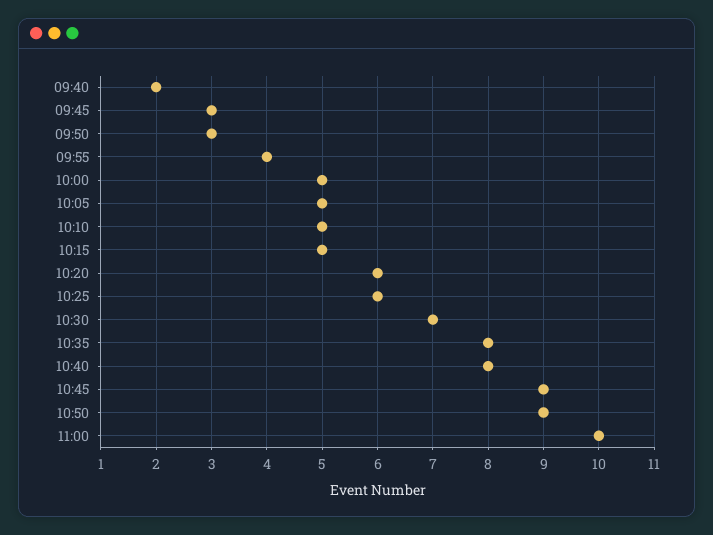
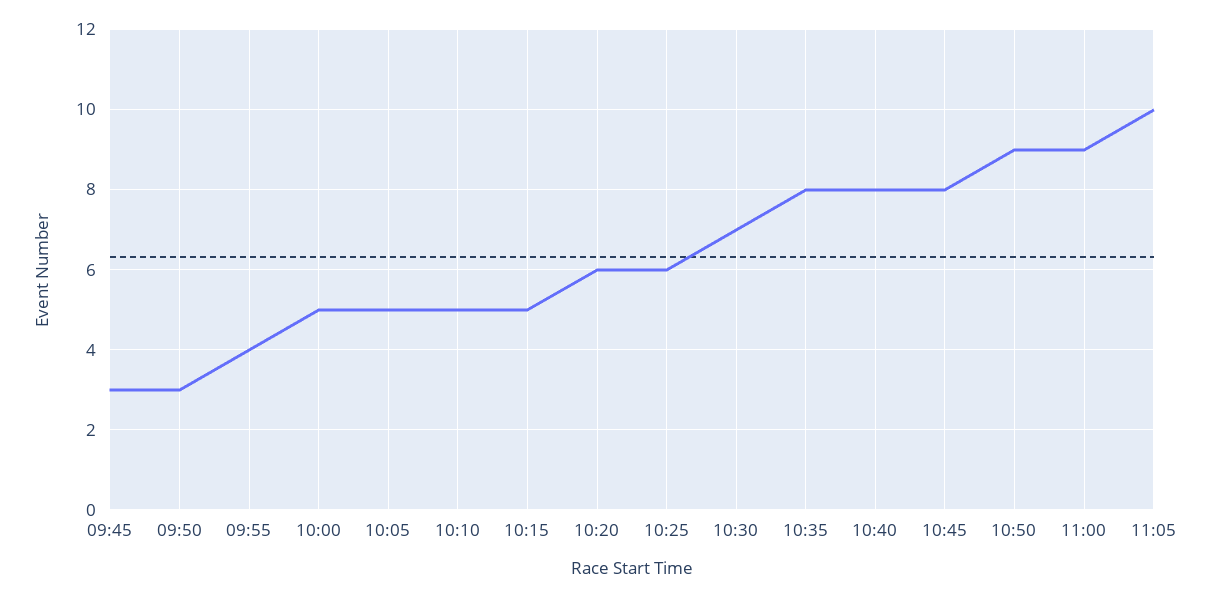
09:40: 2 -> none
10:45: 9 -> 8
11:00: 10 -> 9
11:05: none -> 10

